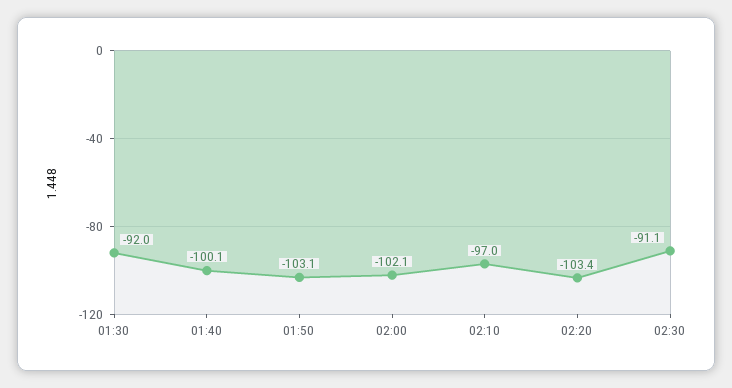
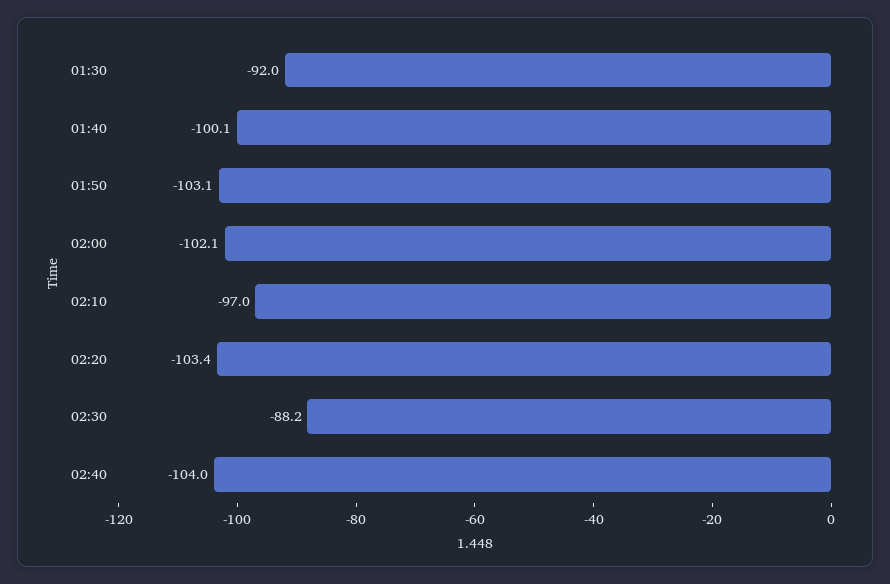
02:30: -91.1 -> -88.2
02:40: none -> -104

